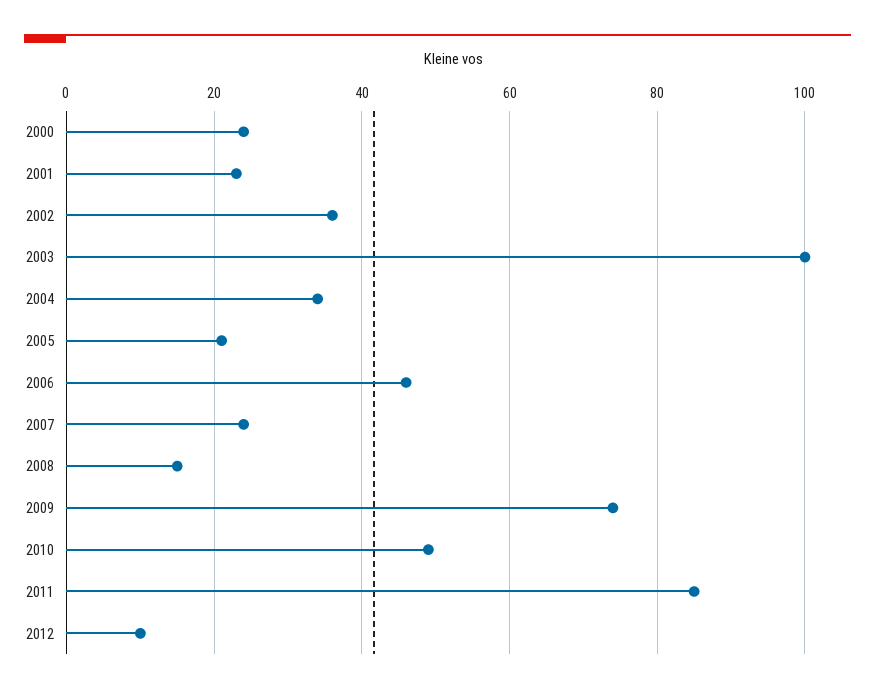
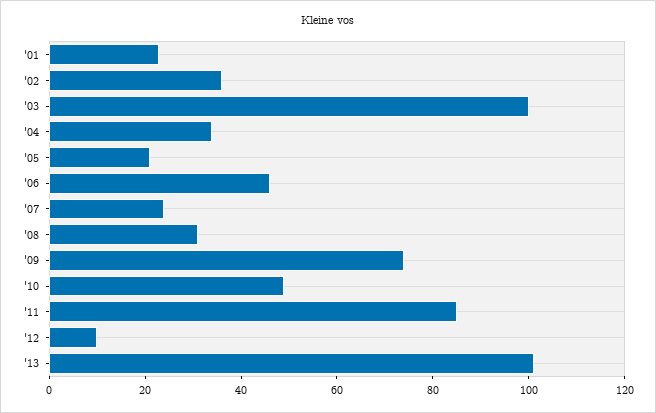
2000: 25 -> none
2008: 15 -> 30
'13: none -> 100

